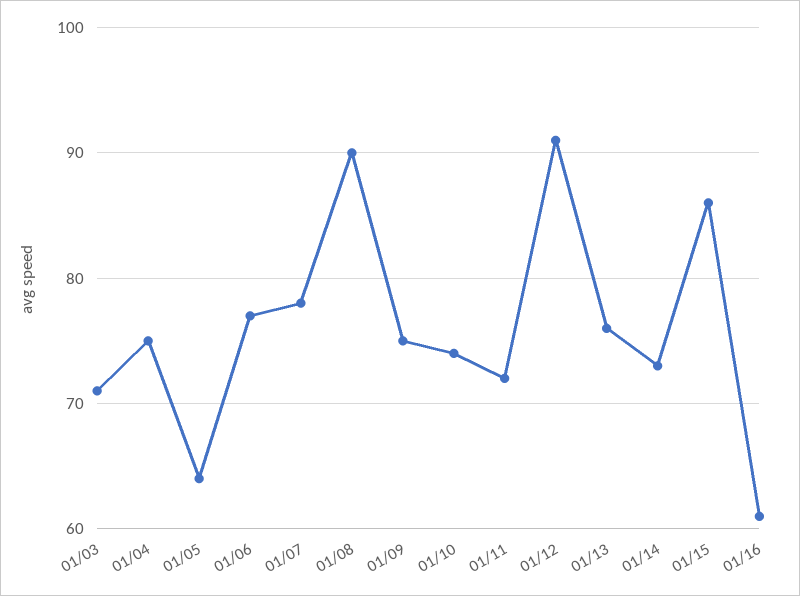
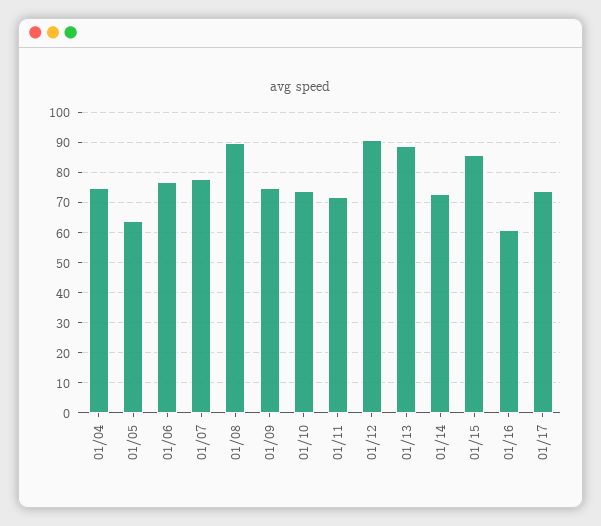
01/03: 71 -> none
01/13: 76 -> 90
01/17: none -> 75

